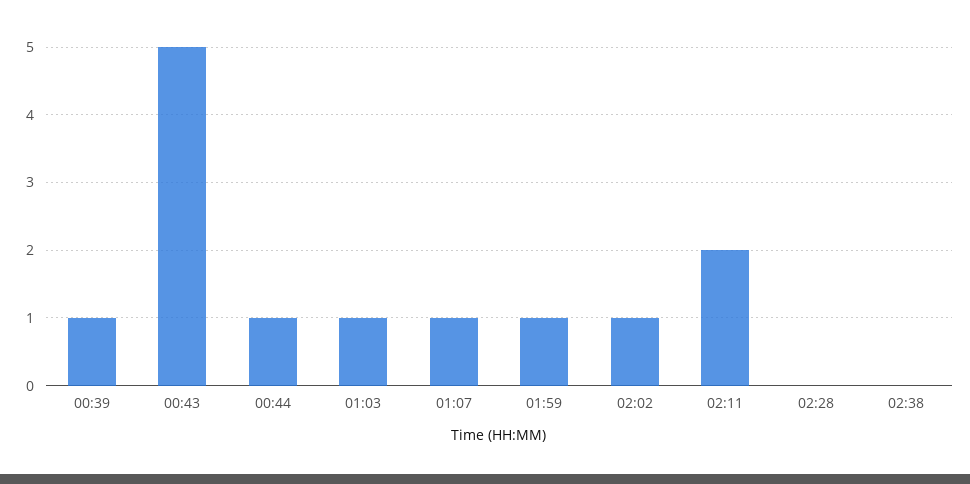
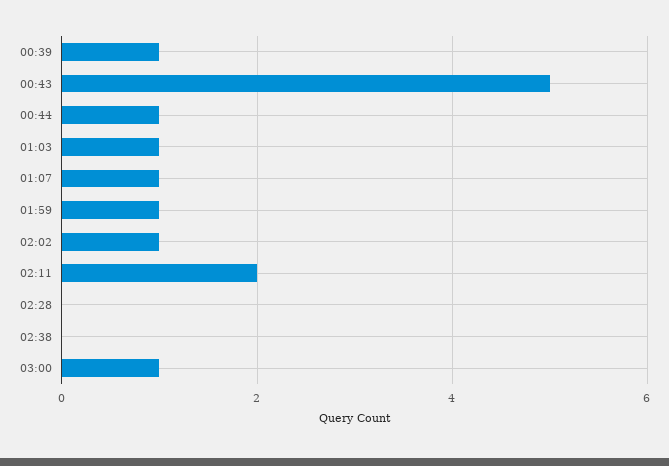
03:00: none -> 1

